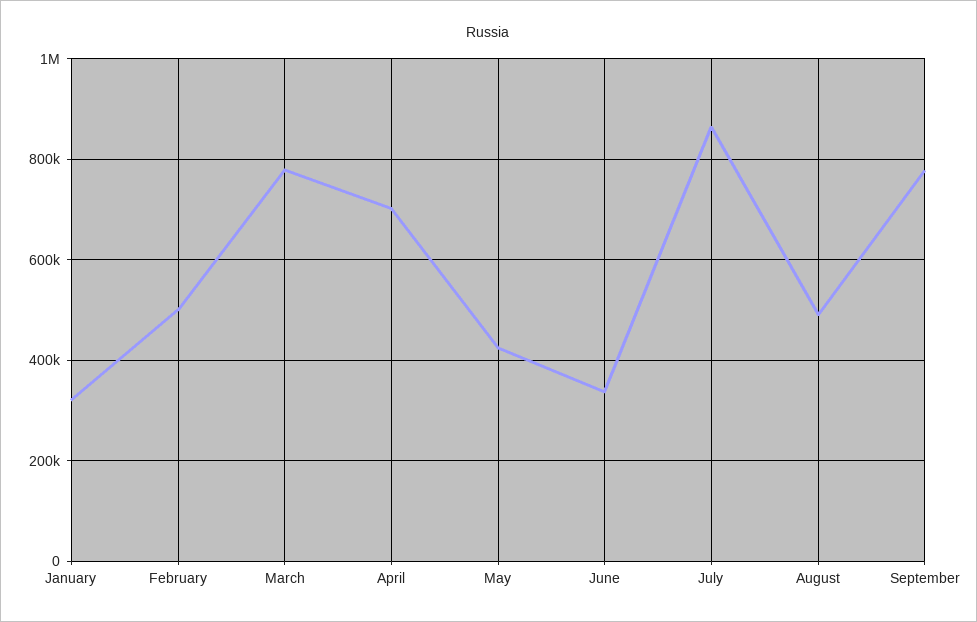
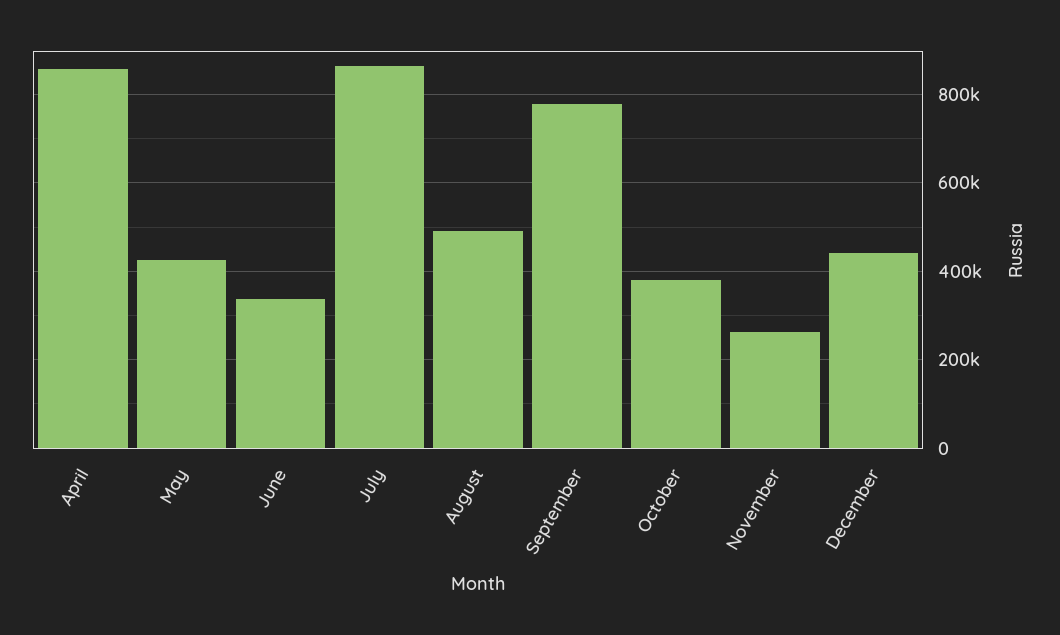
January: 320000 -> none
February: 500000 -> none
March: 780000 -> none
April: 700000 -> 860000
October: none -> 380000
November: none -> 260000
December: none -> 440000

